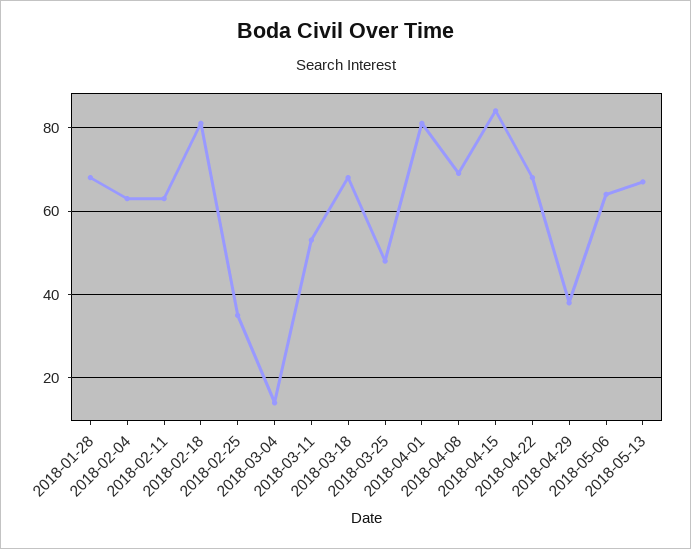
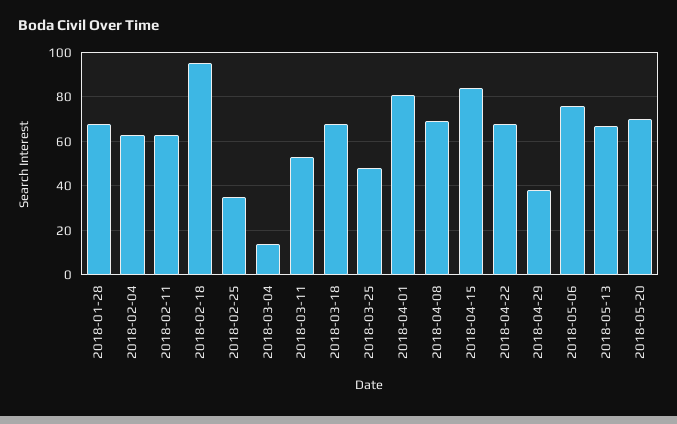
2018-02-18: 80 -> 95
2018-05-06: 65 -> 75
2018-05-20: none -> 70

